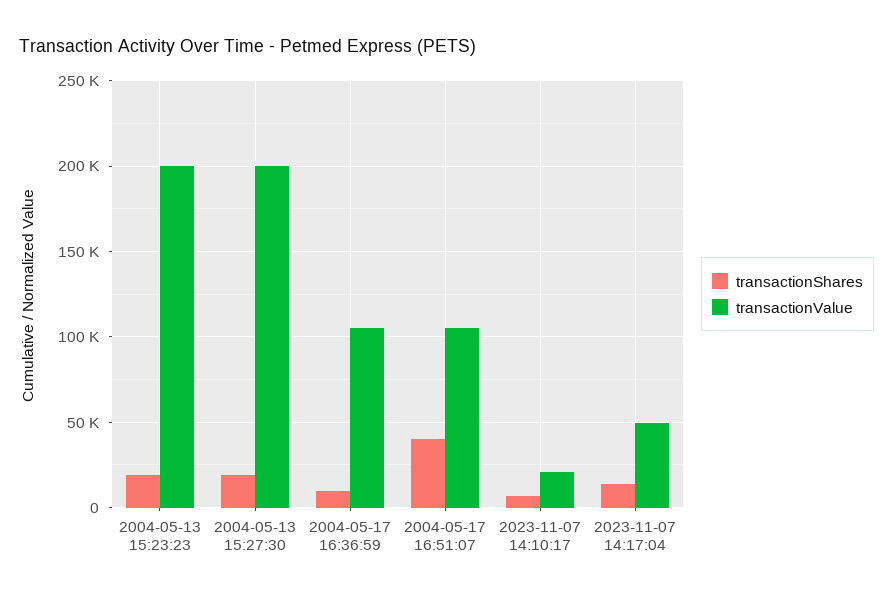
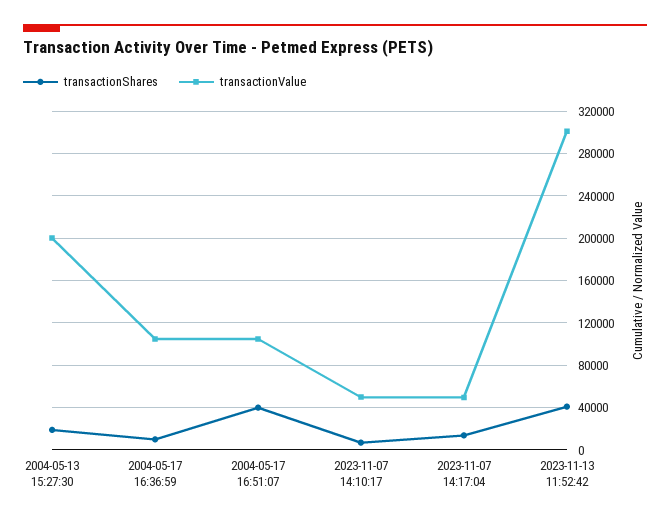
transactionShares, 2004-05-13 15:23:23: 20000 -> none
transactionValue, 2004-05-13 15:23:23: 200000 -> none
transactionValue, 2023-11-07 14:10:17: 20000 -> 50000
transactionShares, 2023-11-13 11:52:42: none -> 40000
transactionValue, 2023-11-13 11:52:42: none -> 300000

